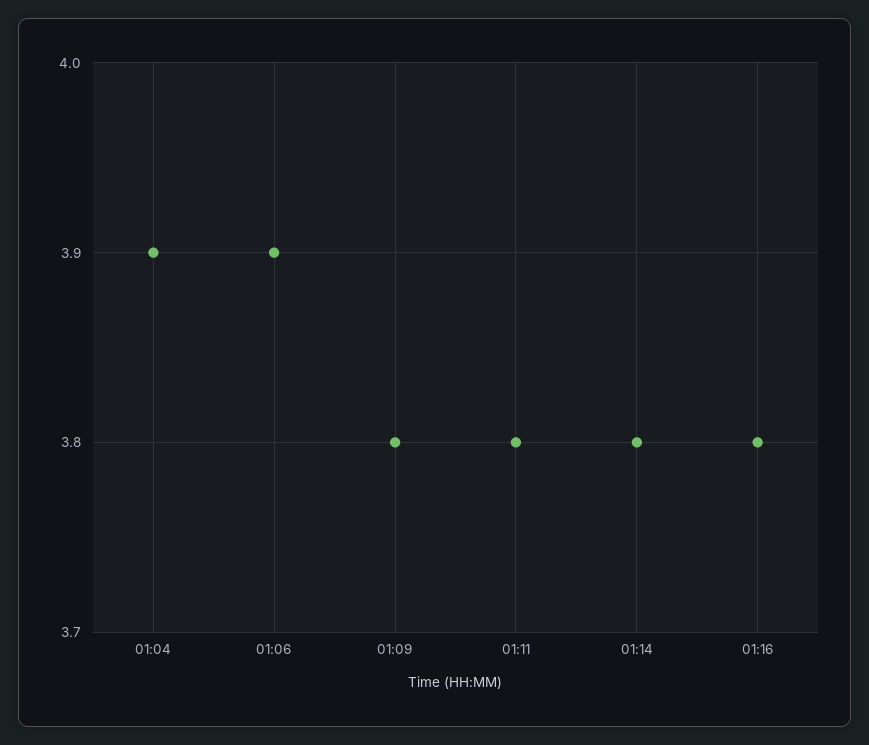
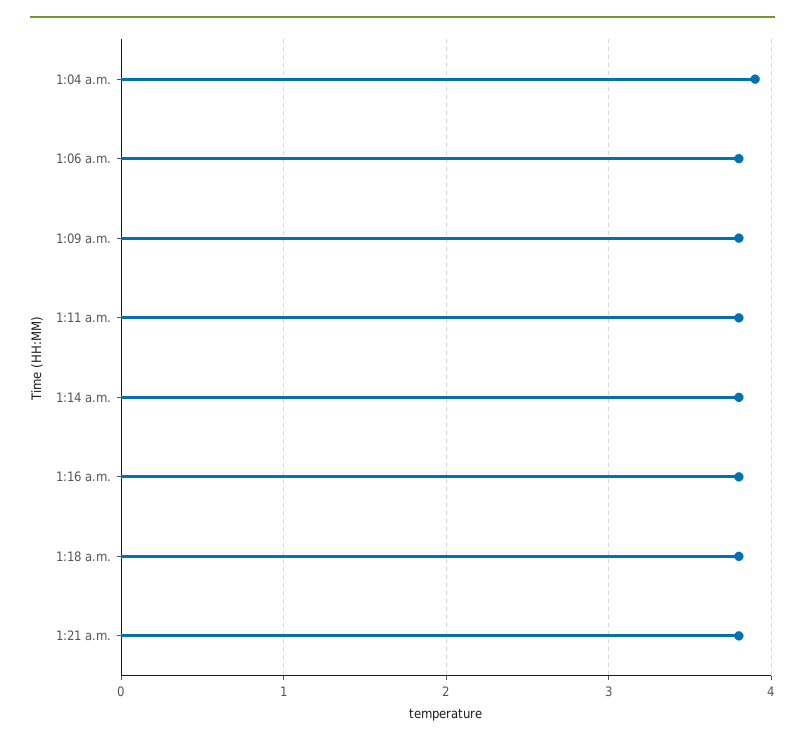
01:06: 3.9 -> 3.8
1:18 a.m.: none -> 3.8
1:21 a.m.: none -> 3.8

